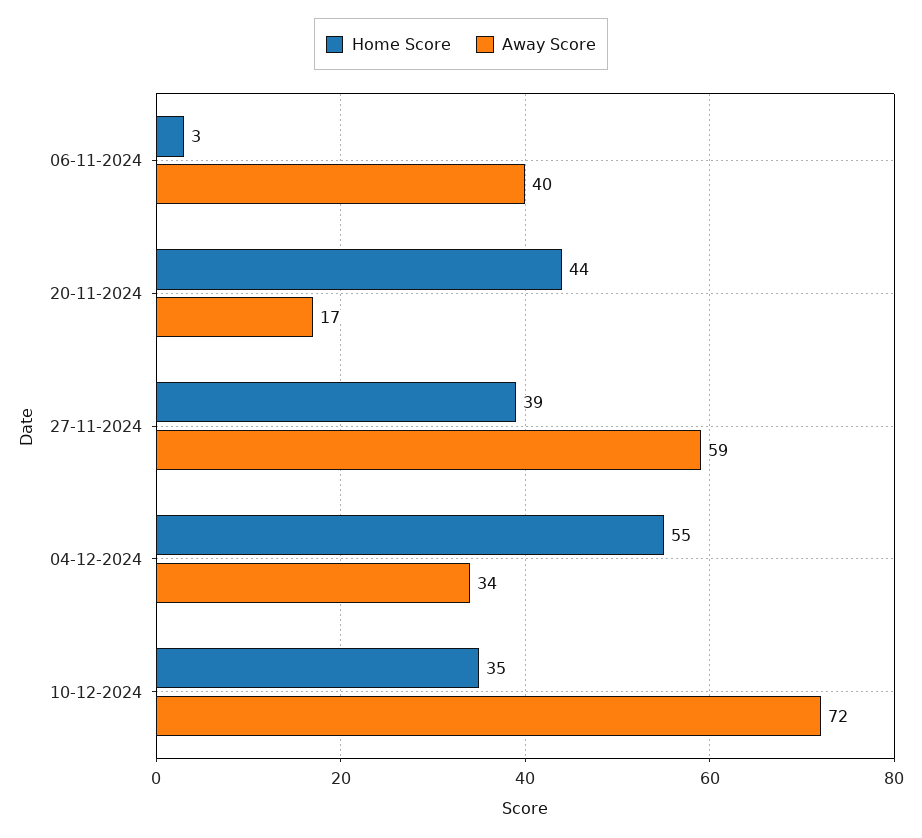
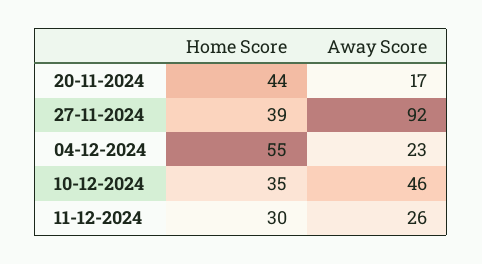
Home Score, 06-11-2024: 3 -> none
Away Score, 06-11-2024: 40 -> none
Away Score, 27-11-2024: 59 -> 92
Away Score, 04-12-2024: 34 -> 23
Away Score, 10-12-2024: 72 -> 46
Home Score, 11-12-2024: none -> 30
Away Score, 11-12-2024: none -> 26

